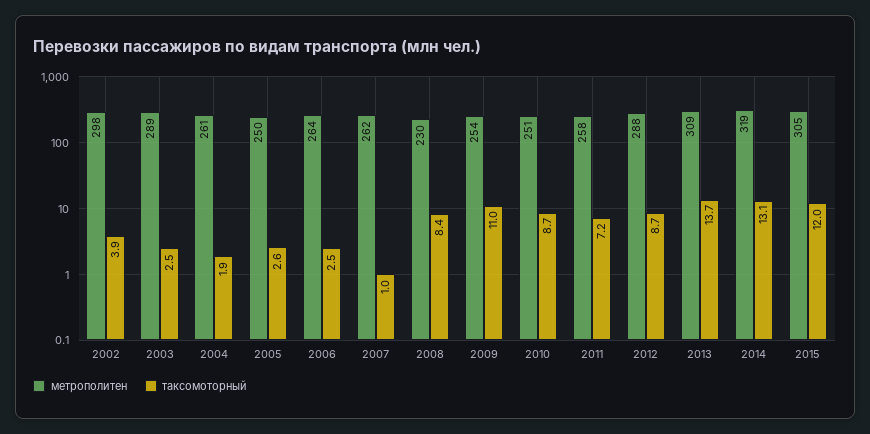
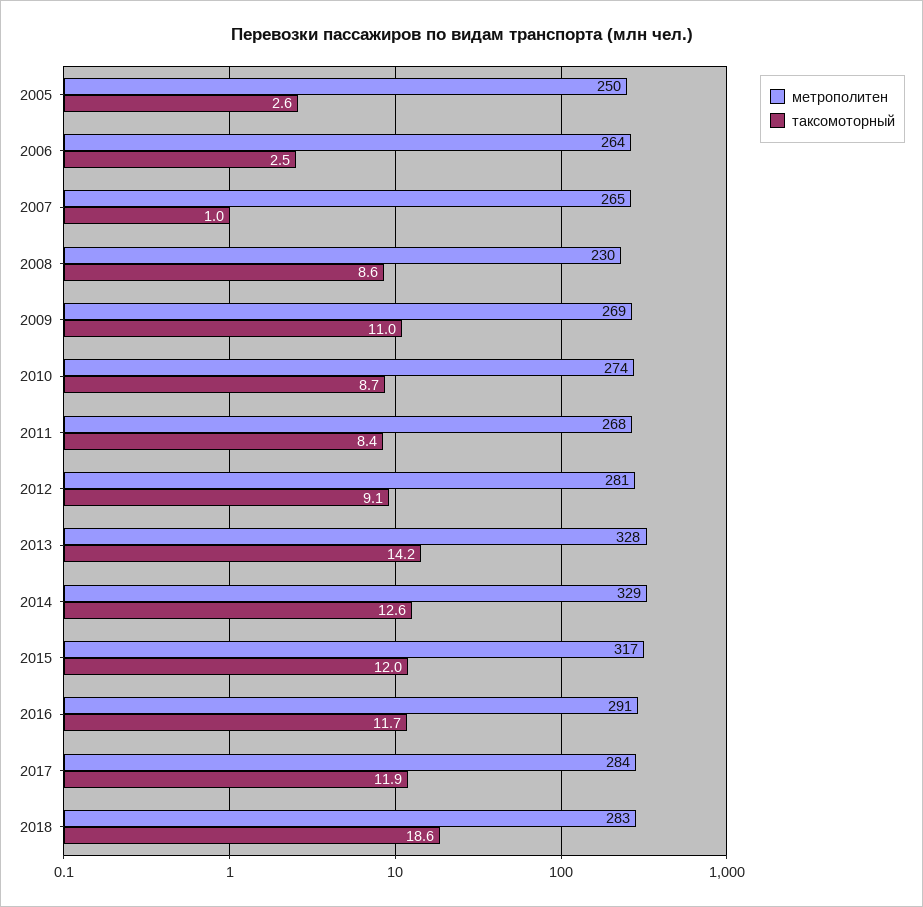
метрополитен, 2002: 298 -> none
таксомоторный, 2002: 3.9 -> none
метрополитен, 2003: 289 -> none
таксомоторный, 2003: 2.5 -> none
метрополитен, 2004: 261 -> none
таксомоторный, 2004: 1.9 -> none
метрополитен, 2007: 262 -> 265
таксомоторный, 2008: 8.4 -> 8.6
метрополитен, 2009: 254 -> 269
метрополитен, 2010: 251 -> 274
метрополитен, 2011: 258 -> 268
таксомоторный, 2011: 7.2 -> 8.4
метрополитен, 2012: 288 -> 281
таксомоторный, 2012: 8.7 -> 9.1
метрополитен, 2013: 309 -> 328
таксомоторный, 2013: 13.7 -> 14.2
метрополитен, 2014: 319 -> 329
таксомоторный, 2014: 13.1 -> 12.6
метрополитен, 2015: 305 -> 317
метрополитен, 2016: none -> 291
таксомоторный, 2016: none -> 11.7
метрополитен, 2017: none -> 284
таксомоторный, 2017: none -> 11.9
метрополитен, 2018: none -> 283
таксомоторный, 2018: none -> 18.6

